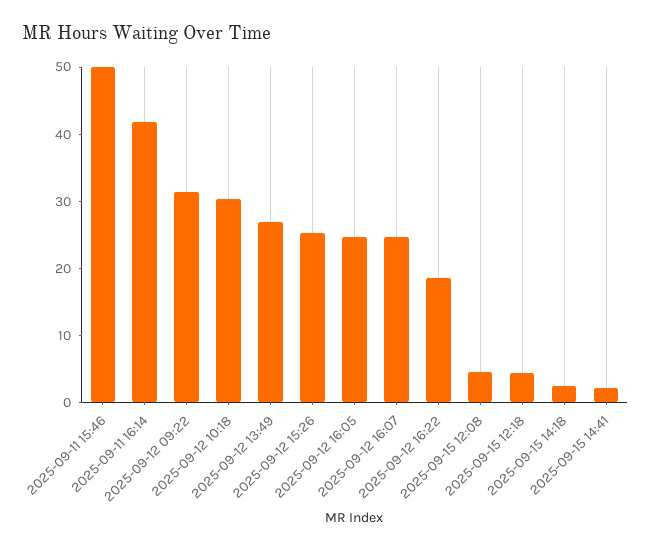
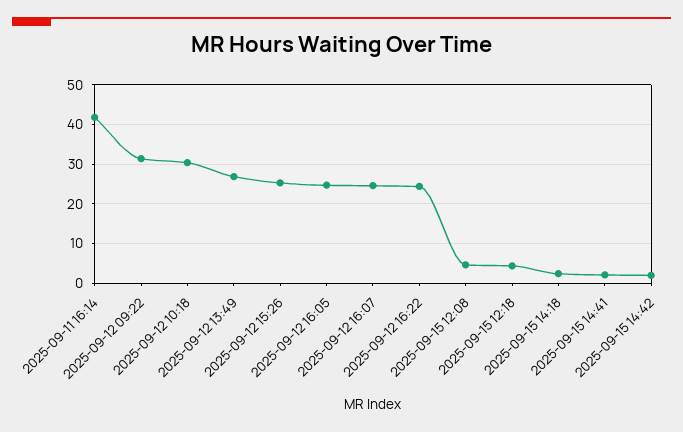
2025-09-11 15:46: 50 -> none
2025-09-12 16:22: 18 -> 24
2025-09-15 14:42: none -> 2

